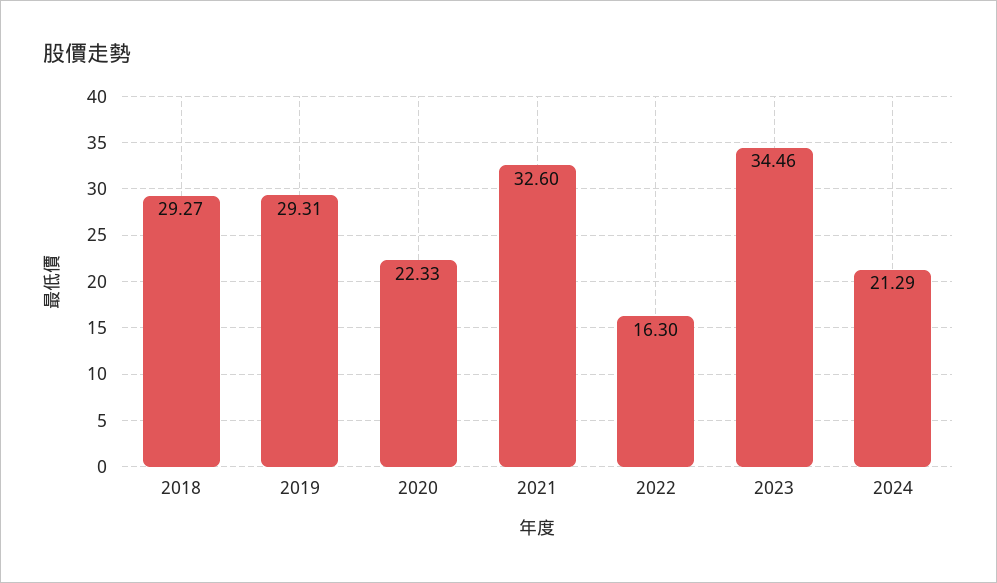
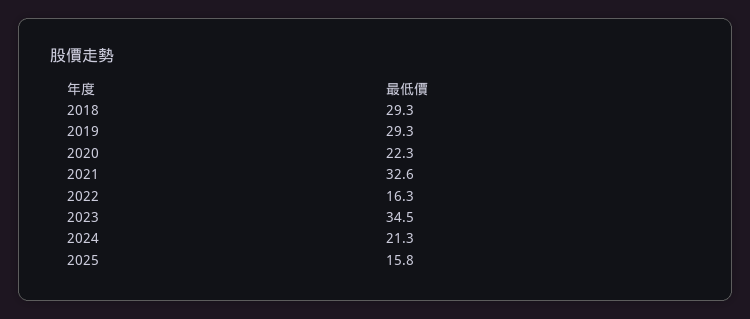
2025: none -> 15.8

